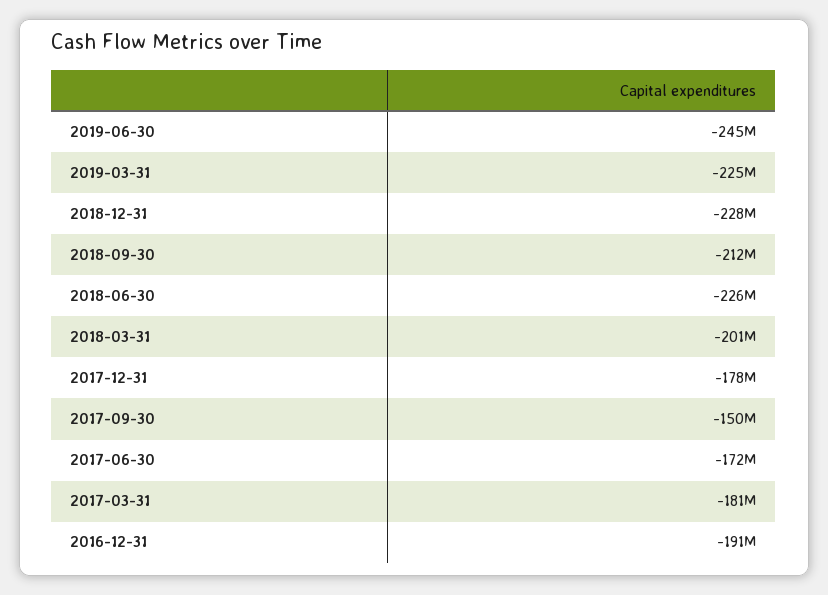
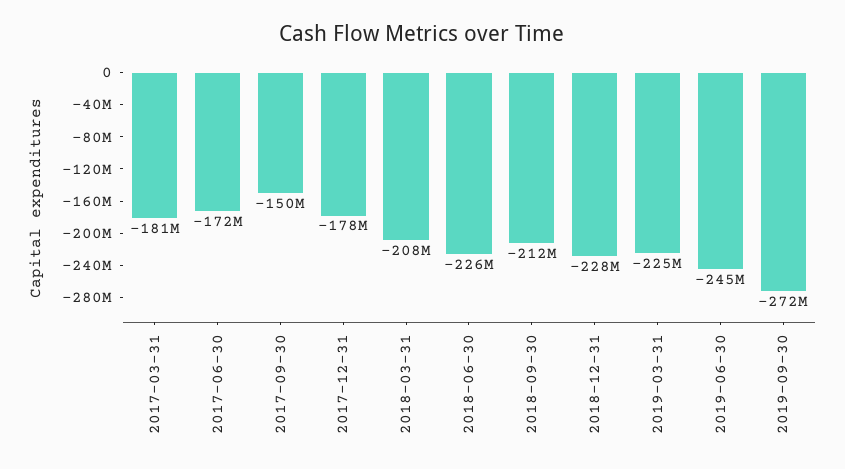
2018-03-31: -201000000 -> -208000000
2016-12-31: -191000000 -> none
2019-09-30: none -> -272000000

